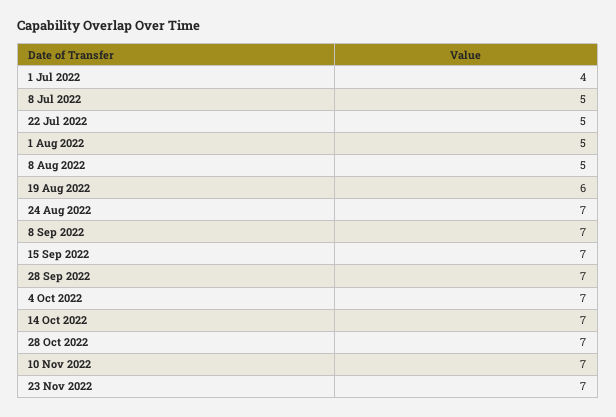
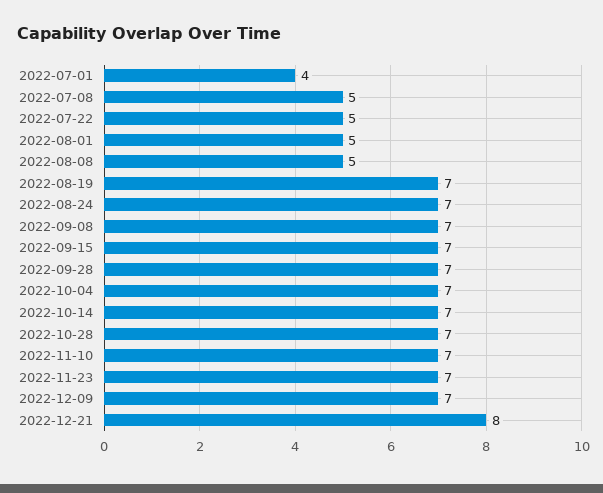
19 Aug 2022: 6 -> 7
2022-12-09: none -> 7
2022-12-21: none -> 8

